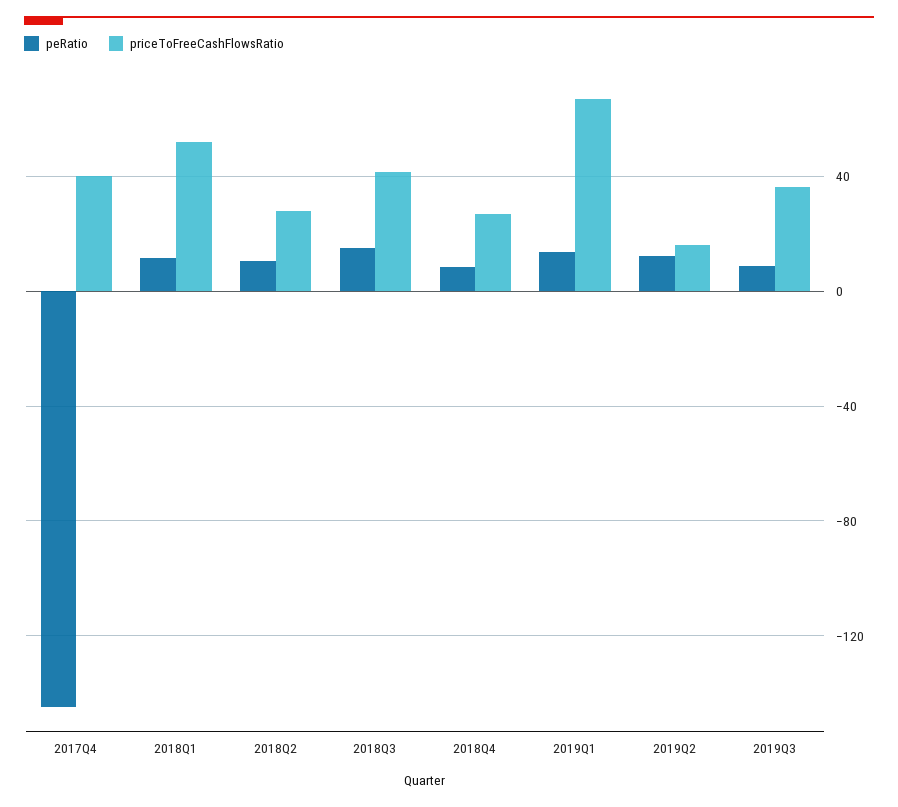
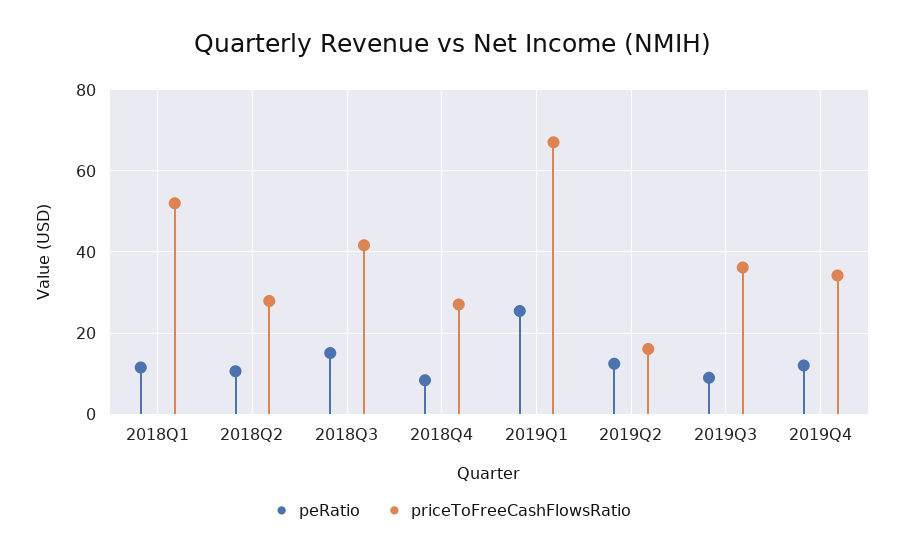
peRatio, 2017Q4: -145 -> none
priceToFreeCashFlowsRatio, 2017Q4: 40 -> none
peRatio, 2019Q1: 15 -> 26
peRatio, 2019Q4: none -> 12
priceToFreeCashFlowsRatio, 2019Q4: none -> 34

